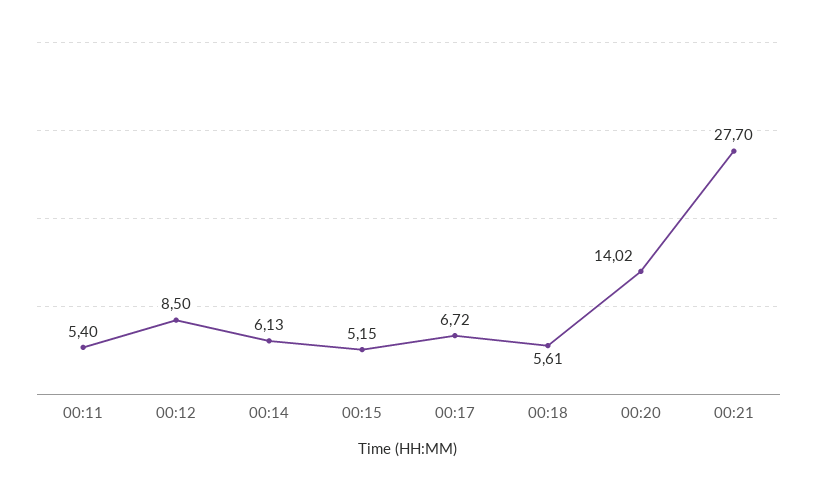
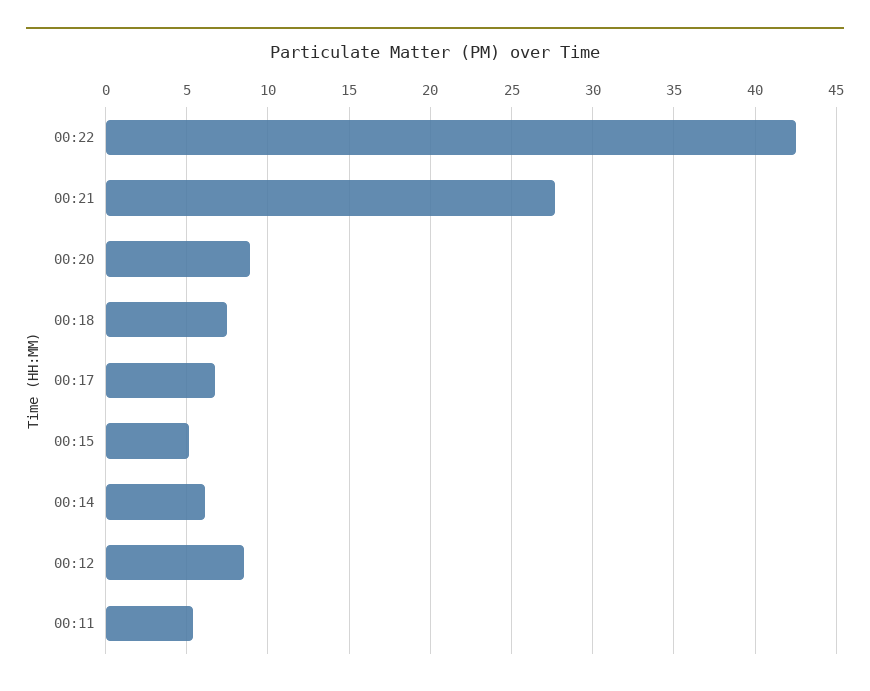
00:18: 5.61 -> 7.5
00:20: 14.02 -> 9
00:22: none -> 42.5

